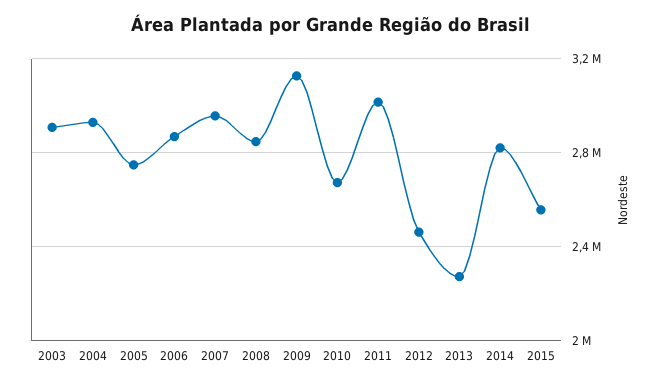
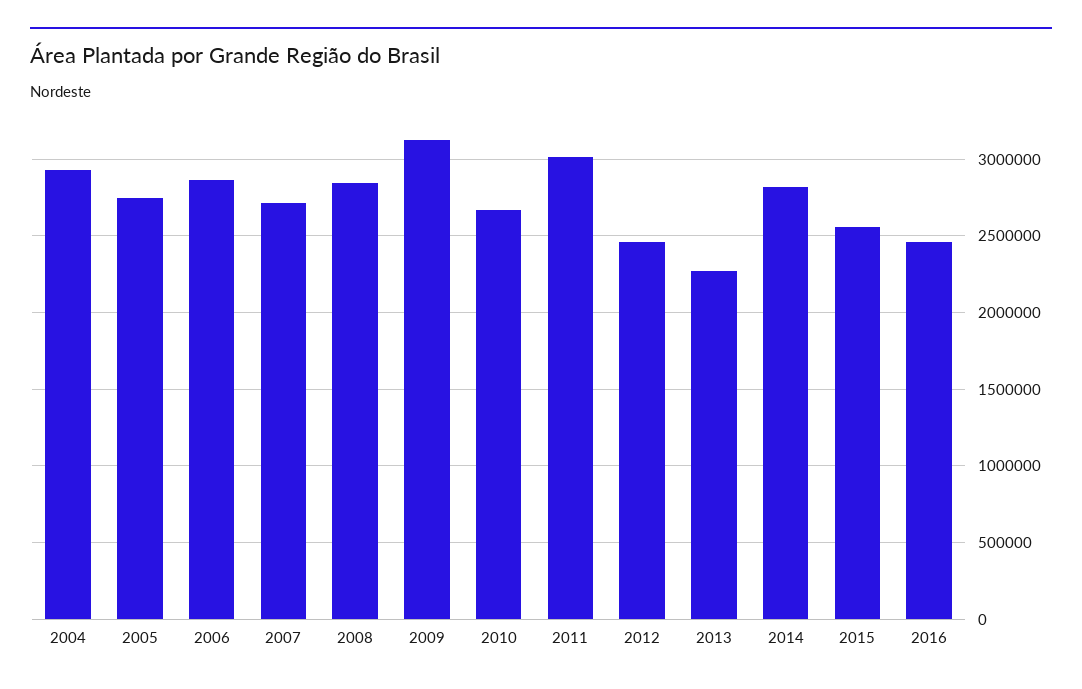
2003: 2900000 -> none
2007: 2950000 -> 2700000
2016: none -> 2450000

